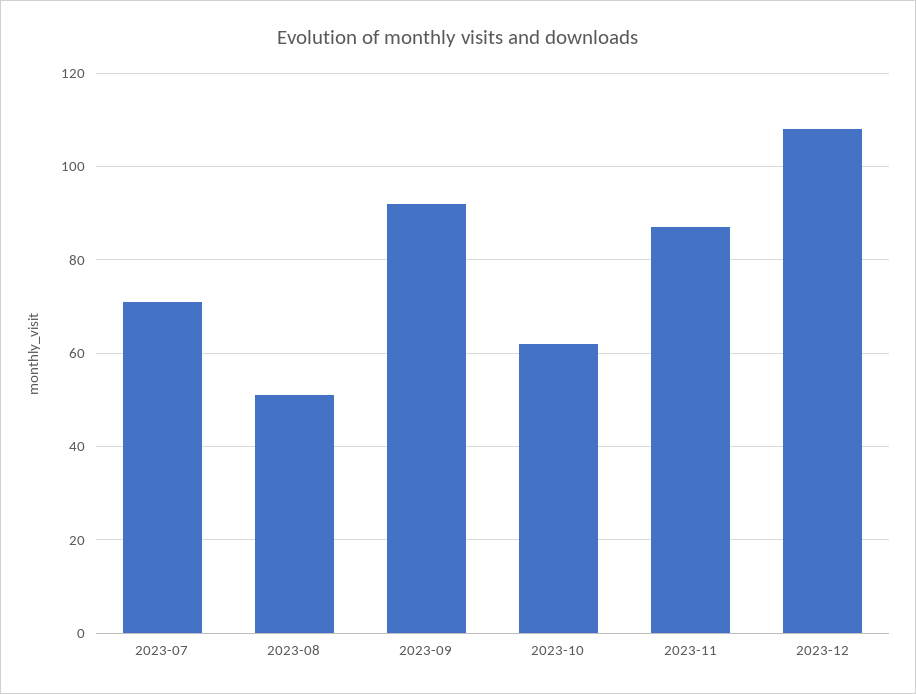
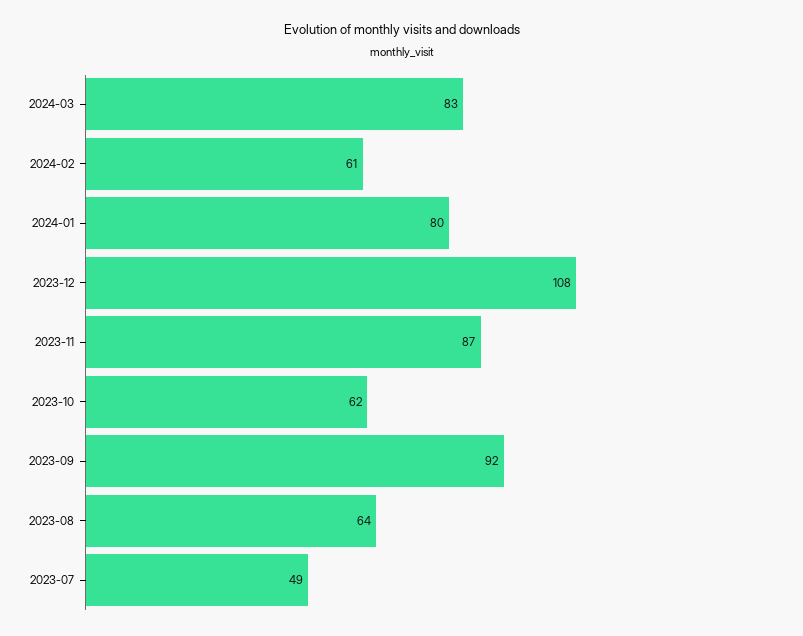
2023-07: 70 -> 49
2023-08: 50 -> 64
2024-03: none -> 83
2024-02: none -> 61
2024-01: none -> 80

